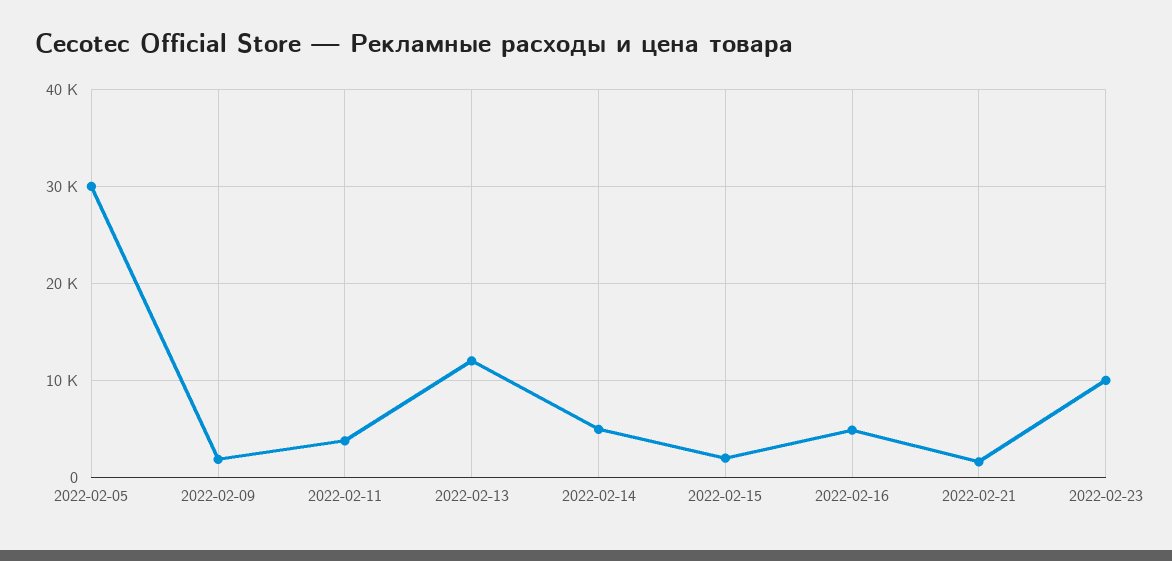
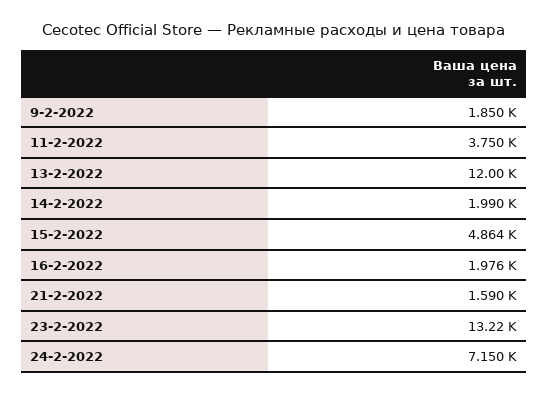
2022-02-05: 30000 -> none
2022-02-14: 5000 -> 1990
2022-02-15: 2000 -> 4864
2022-02-16: 5000 -> 1976
2022-02-23: 10000 -> 13220
24-2-2022: none -> 7150

